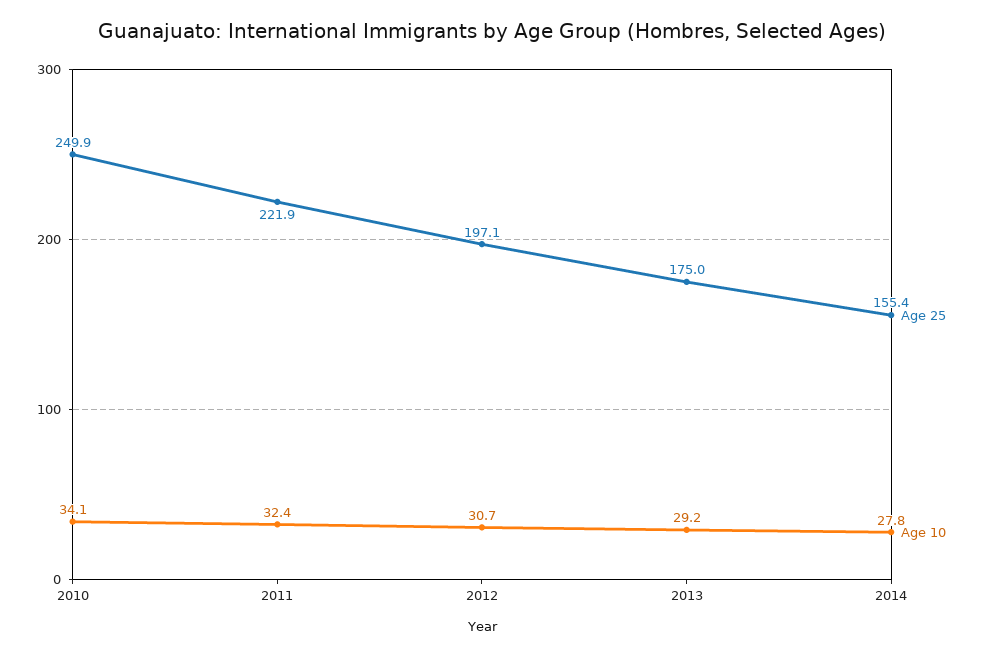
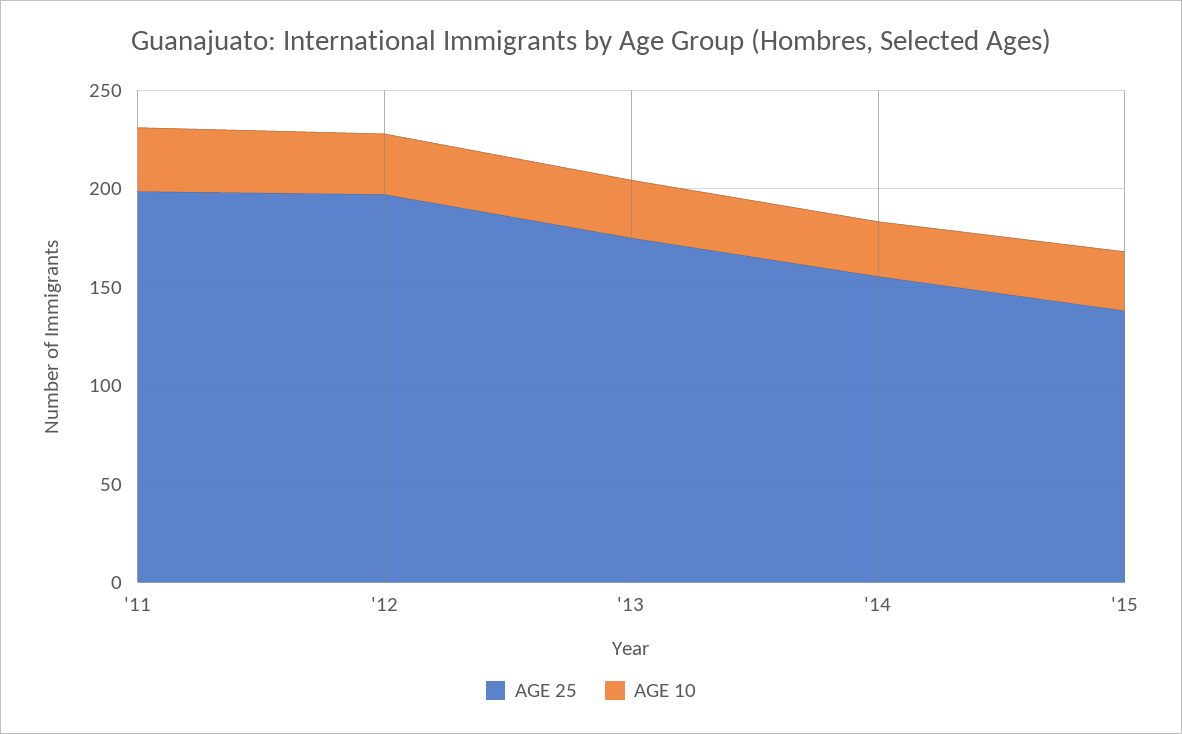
Age 25, 2010: 249.9 -> none
Age 10, 2010: 34.1 -> none
Age 25, 2011: 221.9 -> 200
Age 25, '15: none -> 140
Age 10, '15: none -> 30

